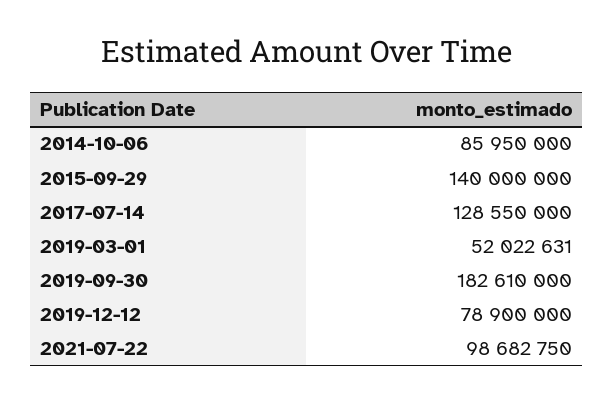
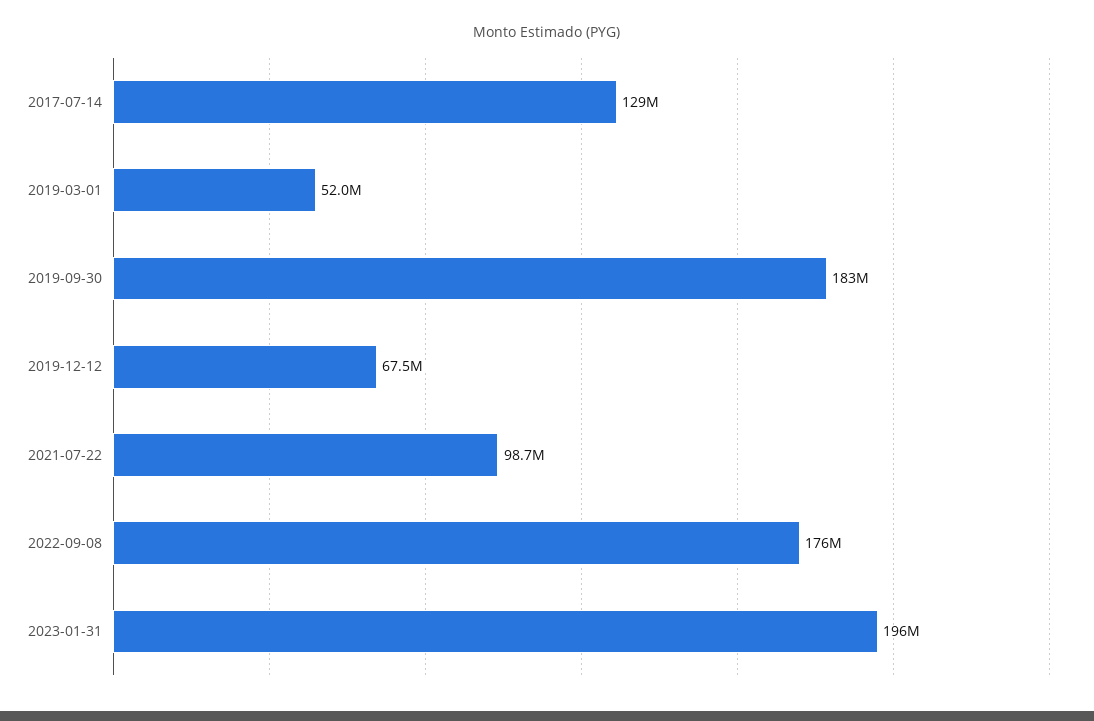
2014-10-06: 85950000 -> none
2015-09-29: 140000000 -> none
2019-12-12: 78900000 -> 67500000
2022-09-08: none -> 176000000
2023-01-31: none -> 196000000

